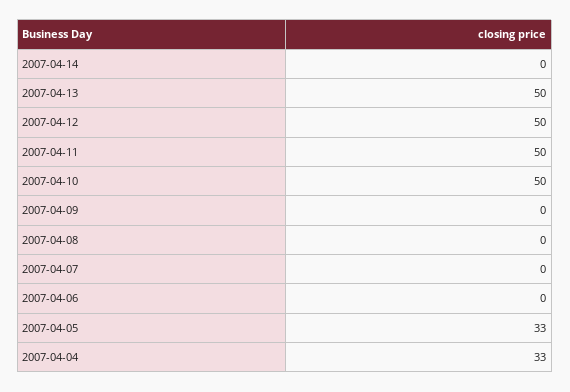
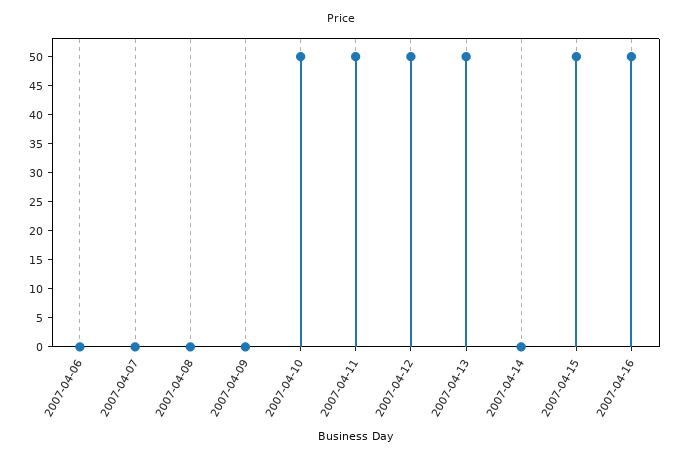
2007-04-05: 33 -> none
2007-04-04: 33 -> none
2007-04-15: none -> 50
2007-04-16: none -> 50

